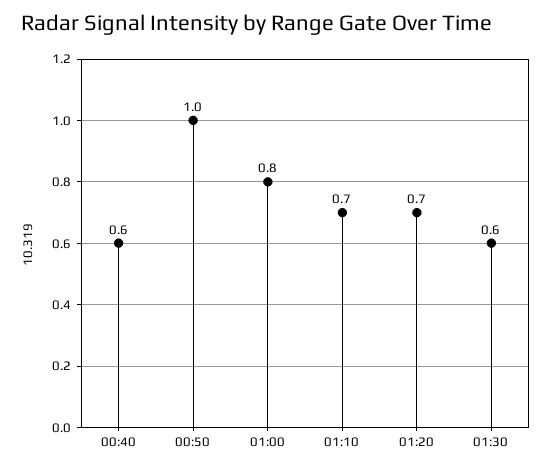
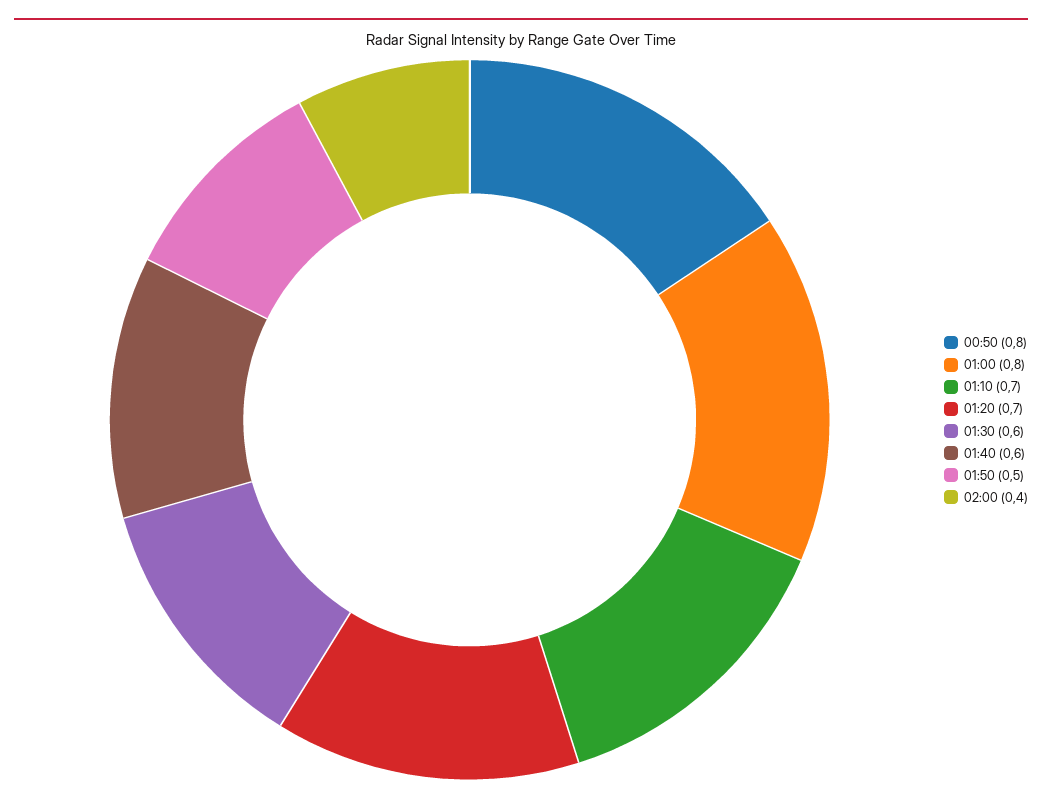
00:40: 0.6 -> none
00:50: 1 -> 0.8
01:40: none -> 0.6
01:50: none -> 0.5
02:00: none -> 0.4

